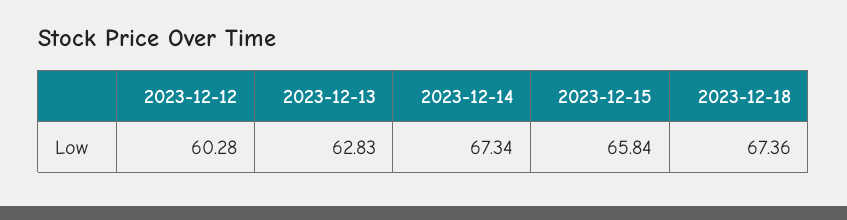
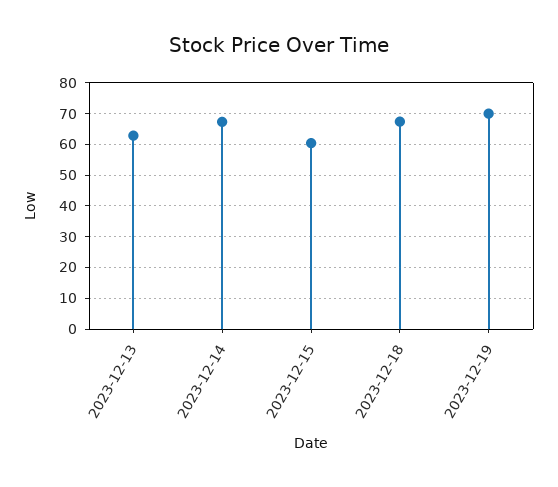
2023-12-12: 60.28 -> none
2023-12-15: 65.84 -> 60
2023-12-19: none -> 70

